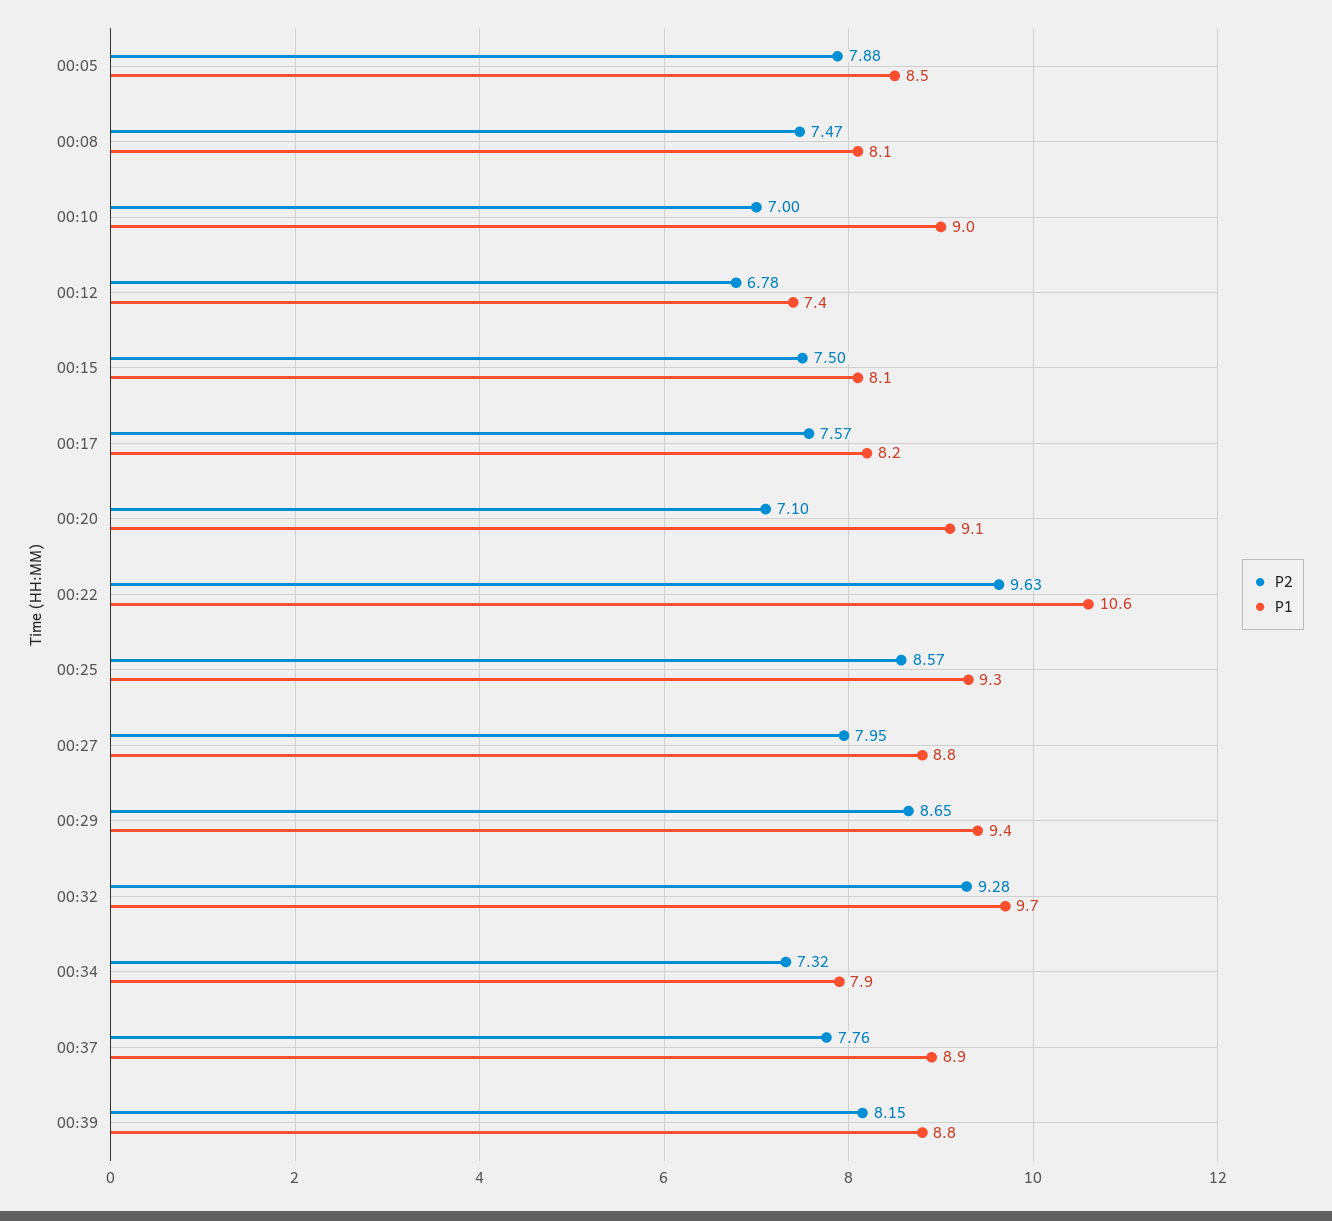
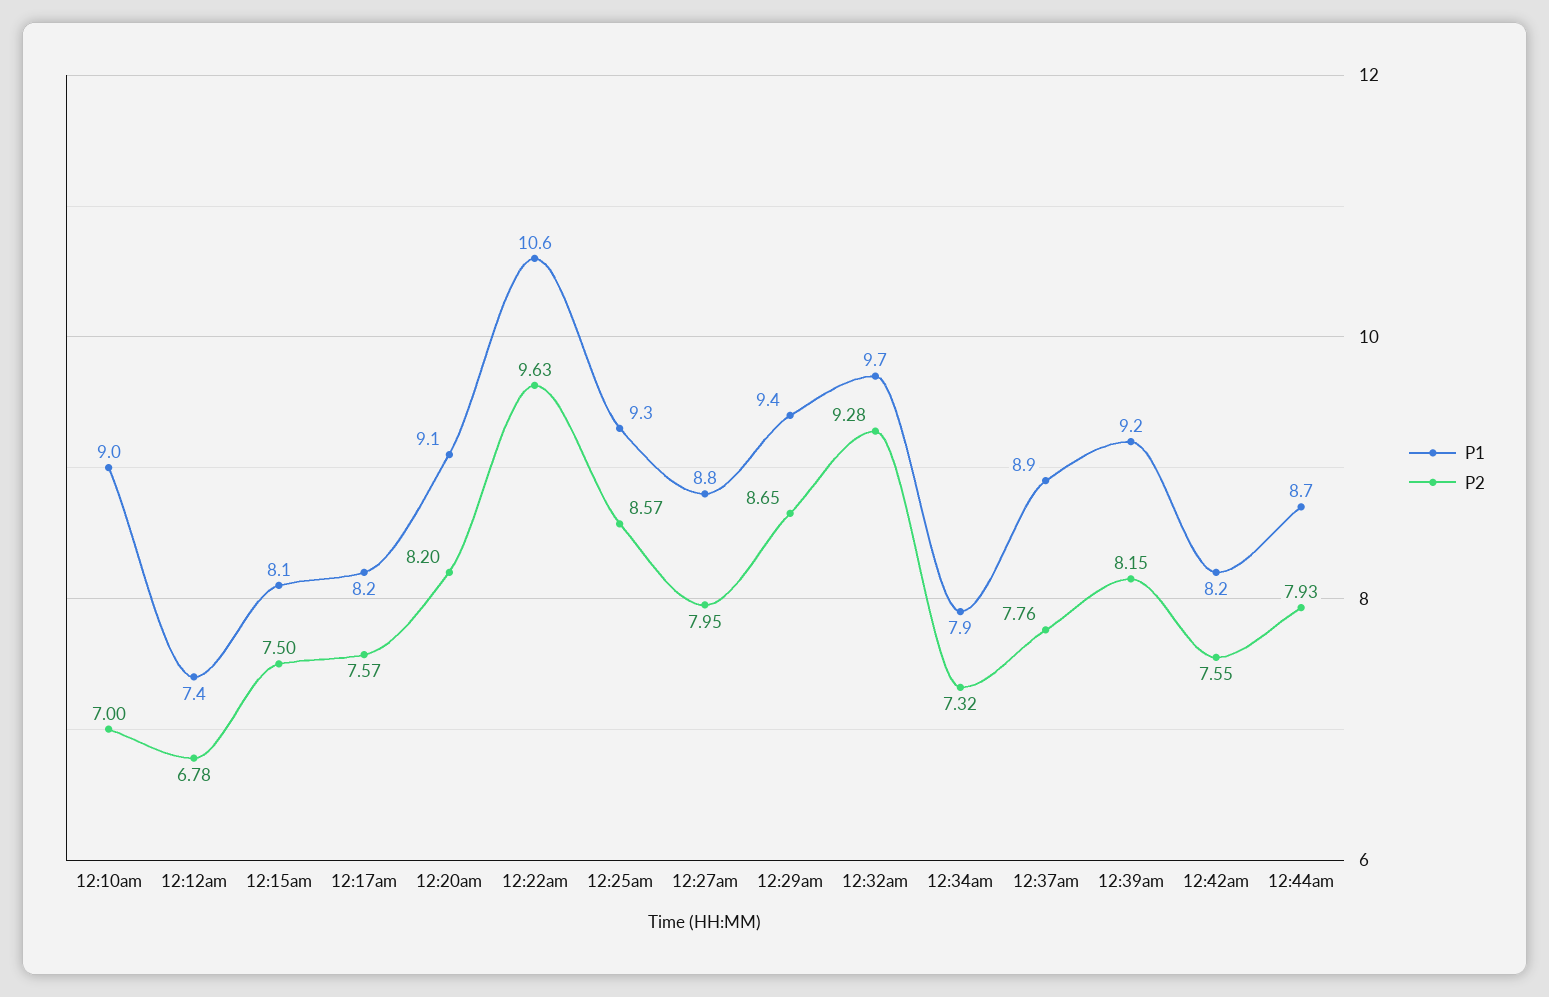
P2, 00:05: 7.88 -> none
P1, 00:05: 8.5 -> none
P2, 00:08: 7.47 -> none
P1, 00:08: 8.1 -> none
P2, 00:20: 7.1 -> 8.2
P1, 00:39: 8.8 -> 9.2
P1, 12:42am: none -> 8.2
P2, 12:42am: none -> 7.55
P1, 12:44am: none -> 8.7
P2, 12:44am: none -> 7.93

